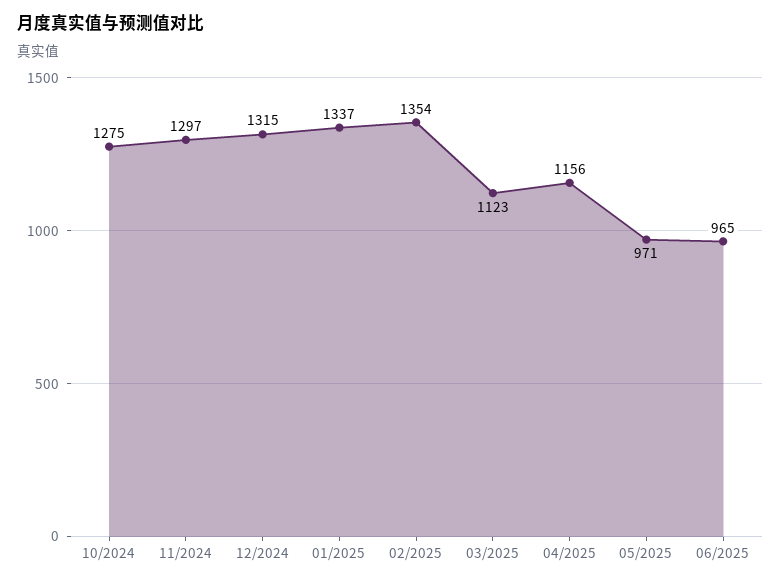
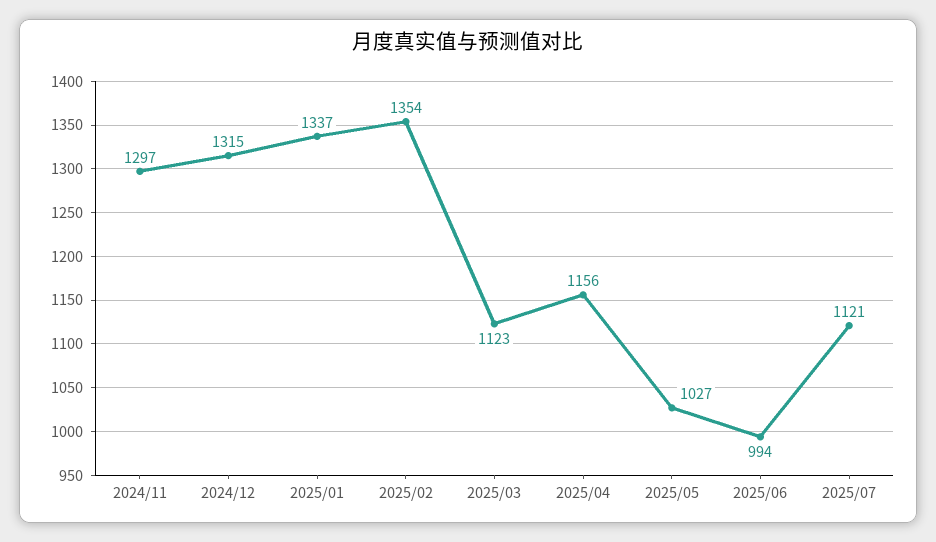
10/2024: 1275 -> none
05/2025: 971 -> 1027
06/2025: 965 -> 994
2025/07: none -> 1121

